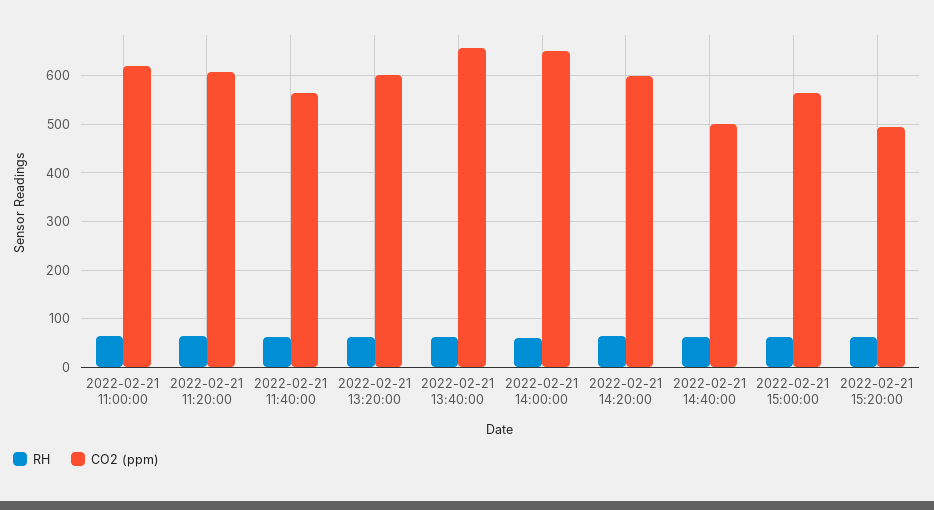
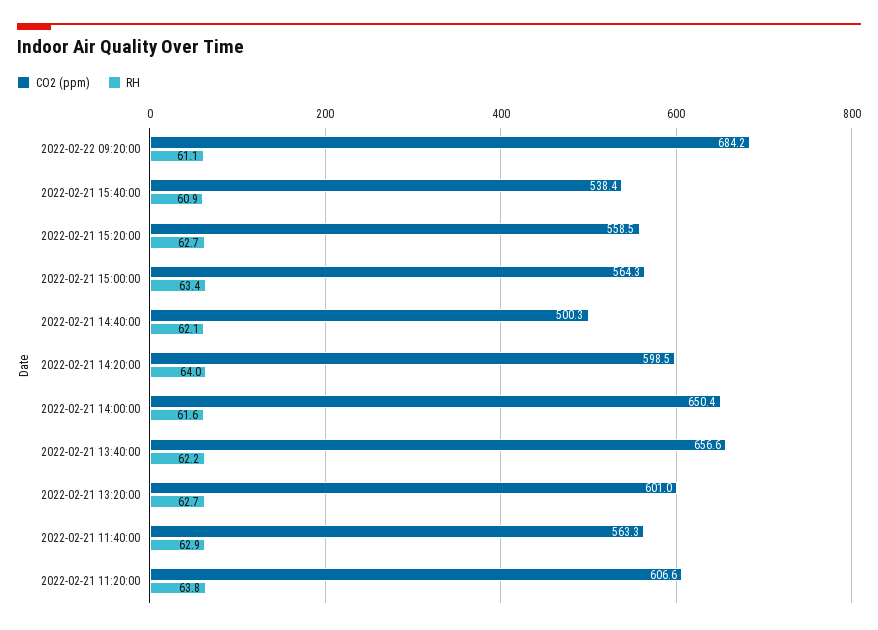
RH, 2022-02-21 11:00:00: 60 -> none
CO2 (ppm), 2022-02-21 11:00:00: 620 -> none
CO2 (ppm), 2022-02-21 15:20:00: 500 -> 558.5
CO2 (ppm), 2022-02-22 09:20:00: none -> 684.2
RH, 2022-02-22 09:20:00: none -> 61.1
CO2 (ppm), 2022-02-21 15:40:00: none -> 538.4
RH, 2022-02-21 15:40:00: none -> 60.9

